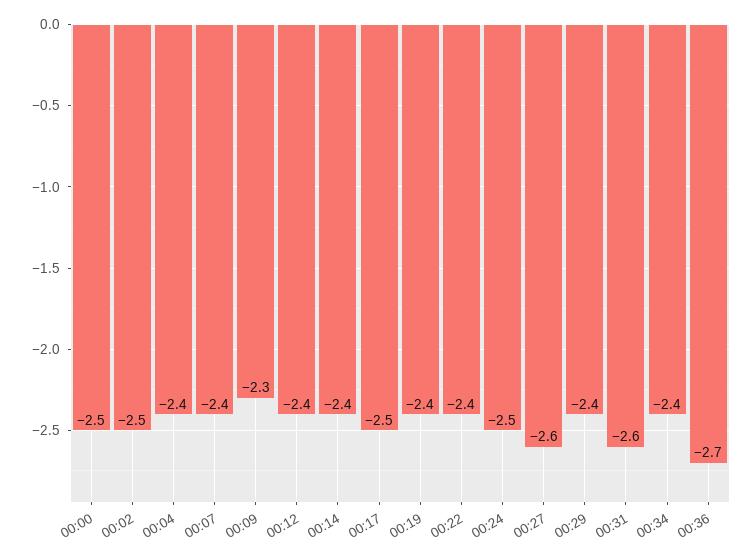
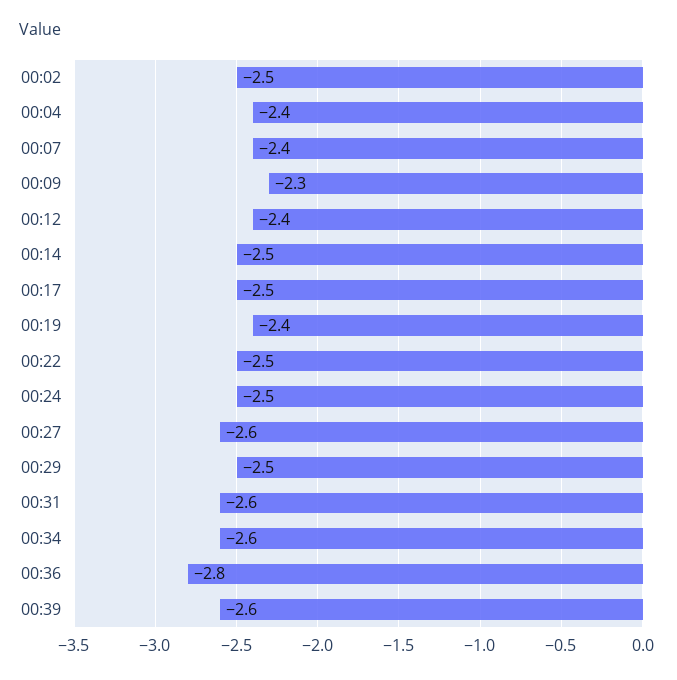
00:00: -2.5 -> none
00:14: -2.4 -> -2.5
00:22: -2.4 -> -2.5
00:29: -2.4 -> -2.5
00:34: -2.4 -> -2.6
00:36: -2.7 -> -2.8
00:39: none -> -2.6

